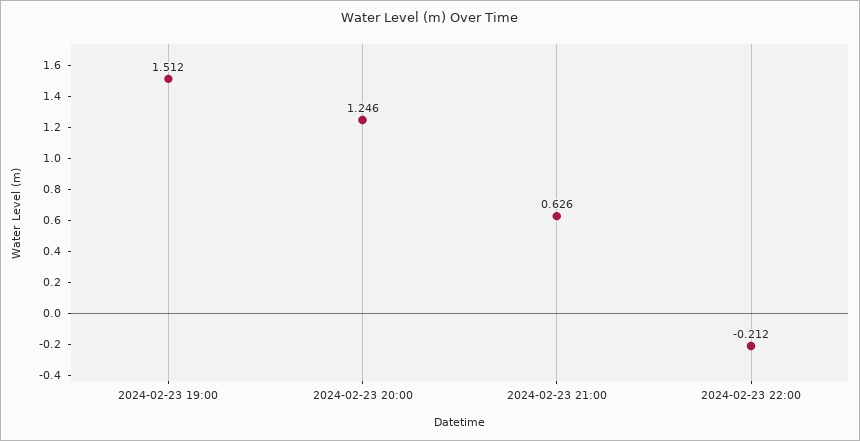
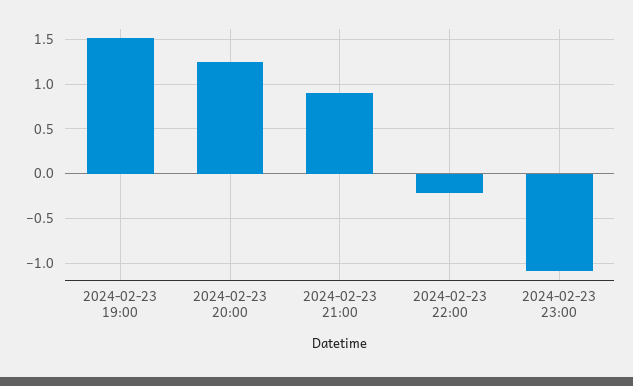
2024-02-23 21:00: 0.626 -> 0.9
2024-02-23 23:00: none -> -1.1

